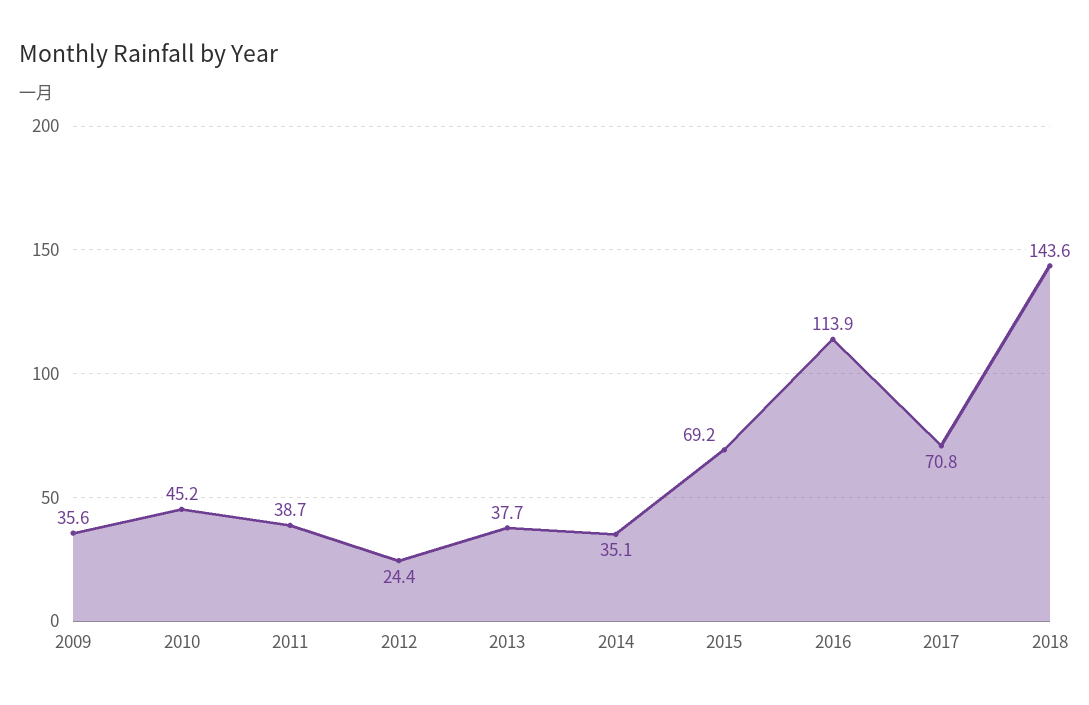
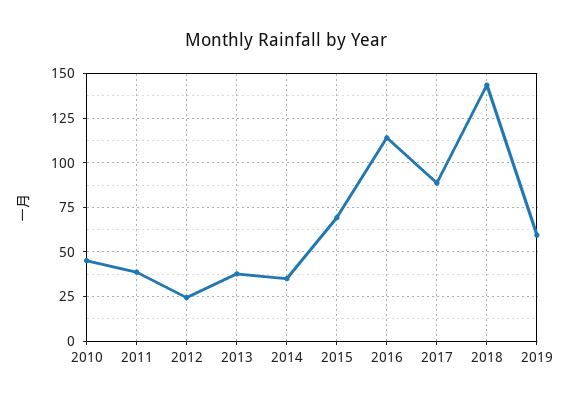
2009: 35.6 -> none
2017: 70.8 -> 90
2019: none -> 60

